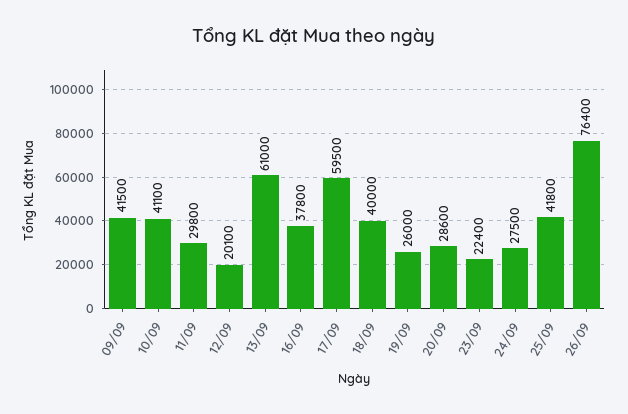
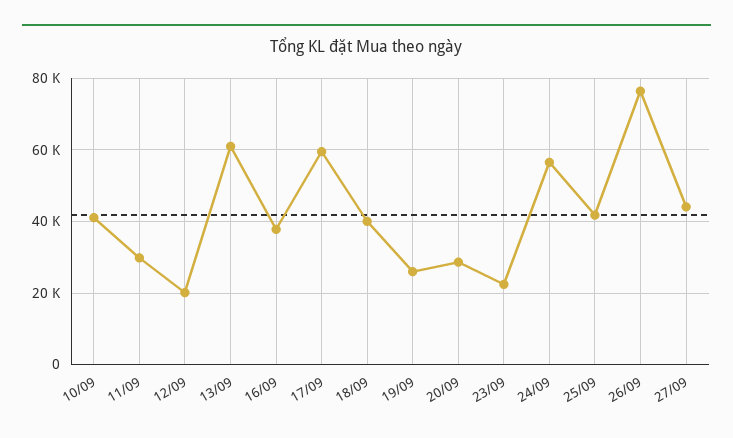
09/09: 41500 -> none
24/09: 27500 -> 56000
27/09: none -> 44000

